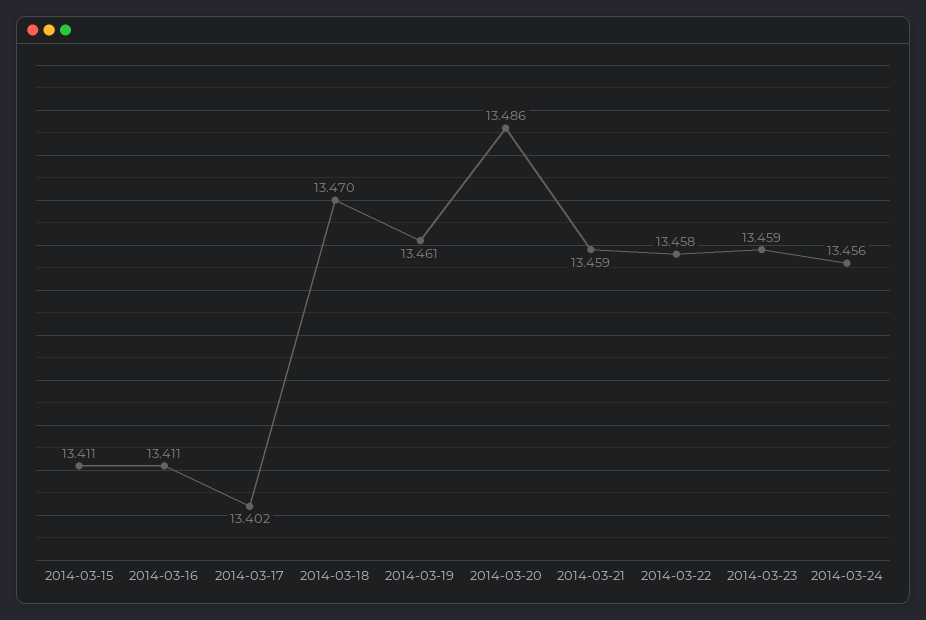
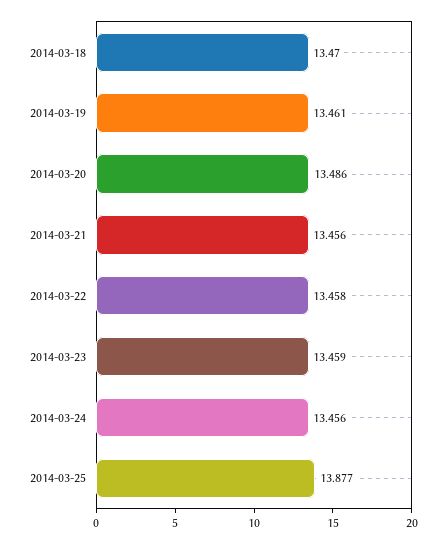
2014-03-15: 13.411 -> none
2014-03-16: 13.411 -> none
2014-03-17: 13.402 -> none
2014-03-21: 13.459 -> 13.456
2014-03-25: none -> 13.877

